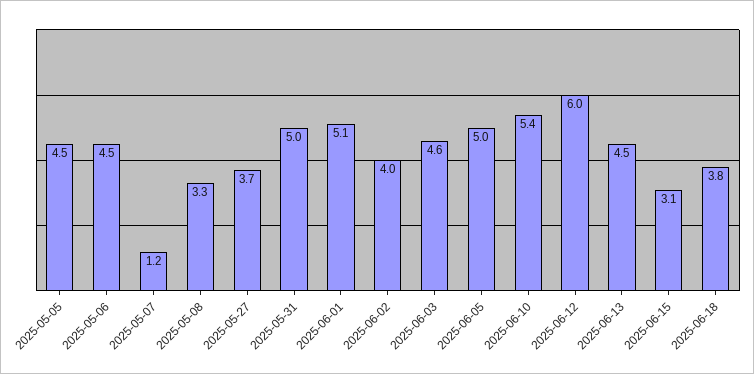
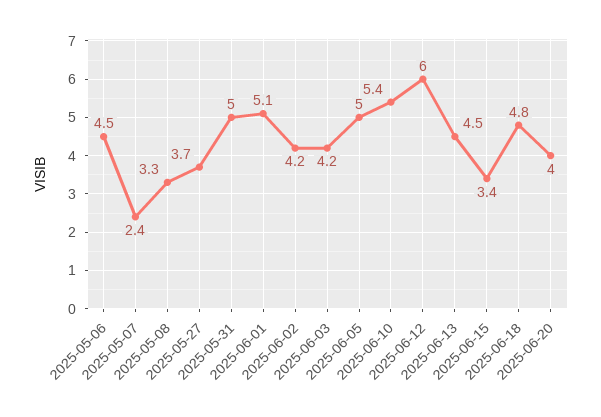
2025-05-05: 4.5 -> none
2025-05-07: 1.2 -> 2.4
2025-06-02: 4 -> 4.2
2025-06-03: 4.6 -> 4.2
2025-06-15: 3.1 -> 3.4
2025-06-18: 3.8 -> 4.8
2025-06-20: none -> 4

